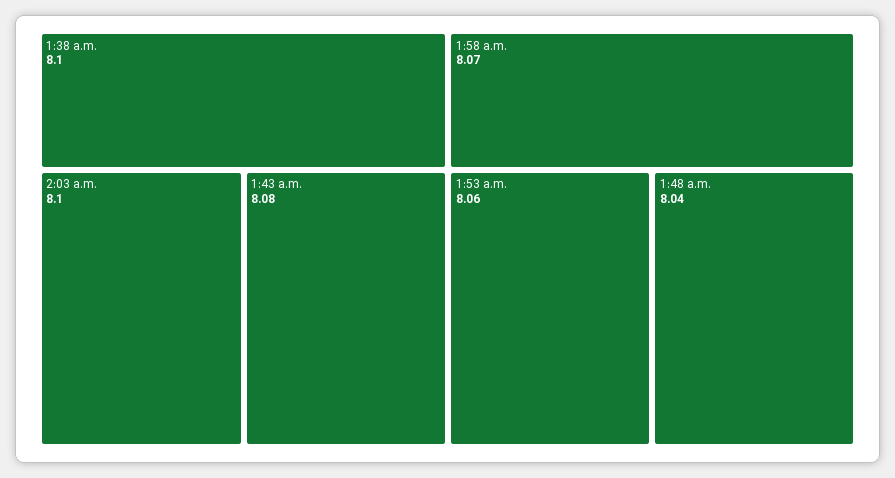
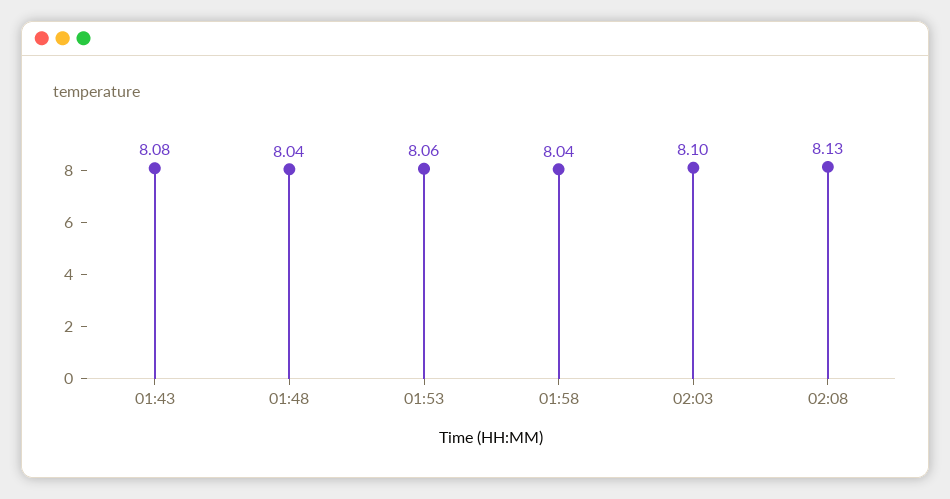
1:38 a.m.: 8.1 -> none
1:58 a.m.: 8.07 -> 8.04
02:08: none -> 8.13

